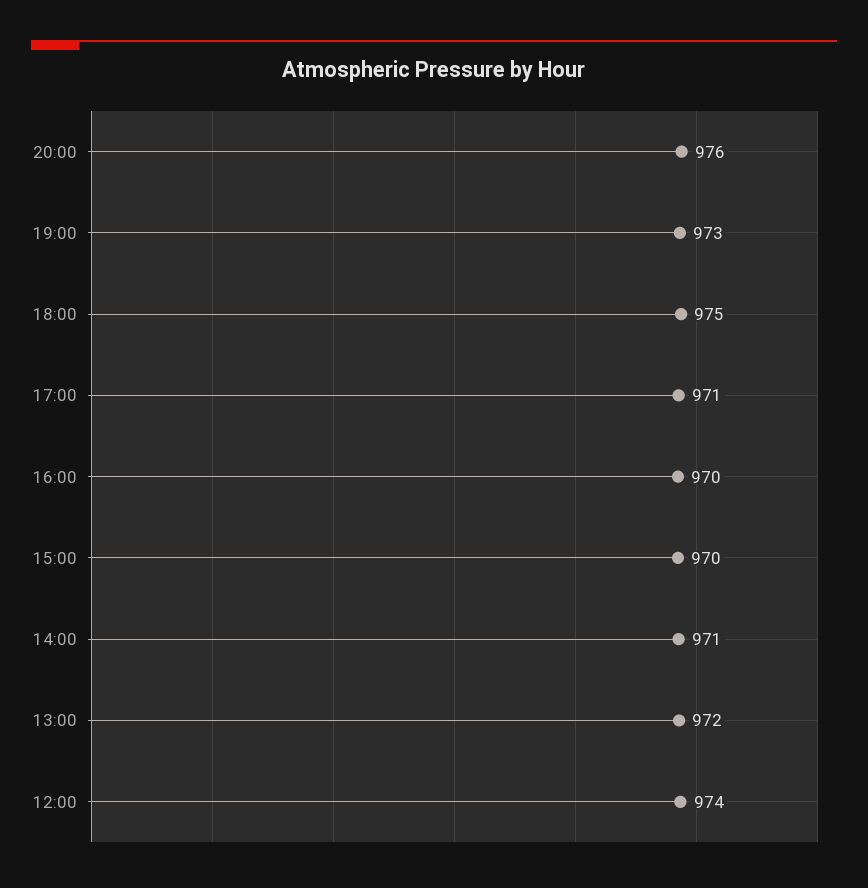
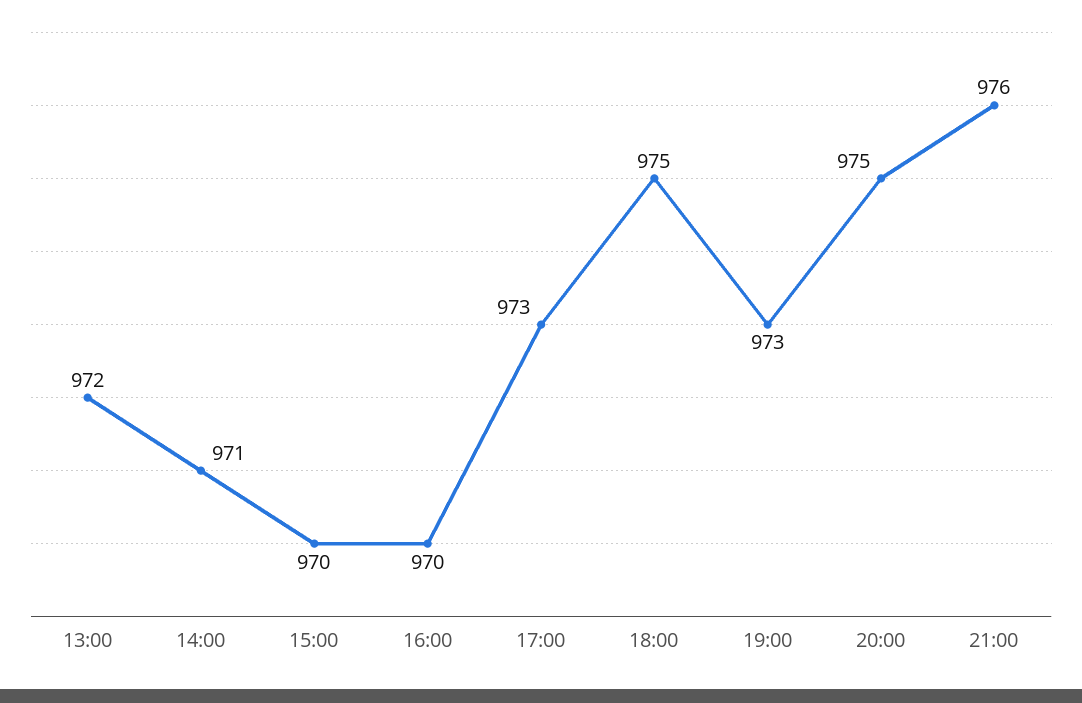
20:00: 976 -> 975
17:00: 971 -> 973
12:00: 974 -> none
21:00: none -> 976

